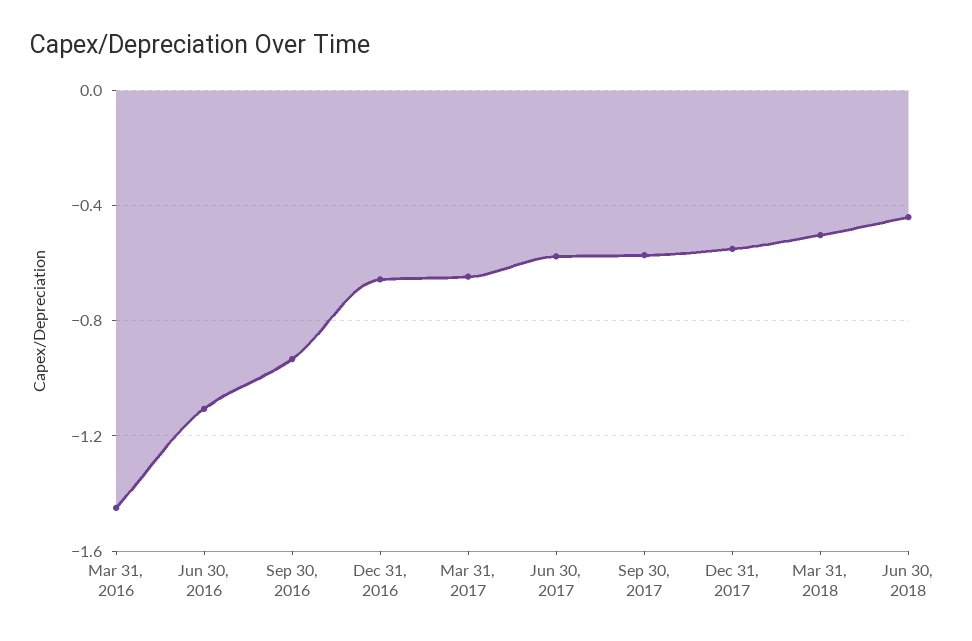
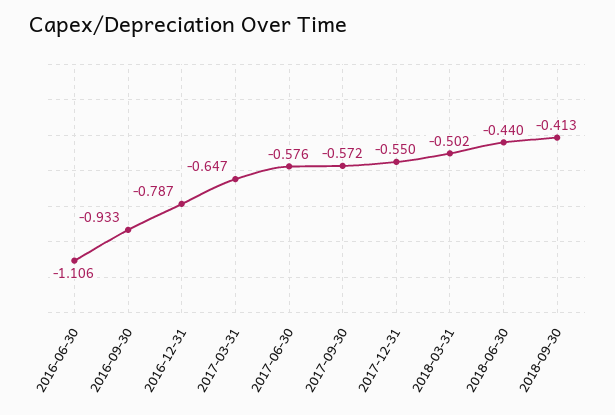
Mar 31, 2016: -1.45 -> none
Dec 31, 2016: -0.65 -> -0.787
2018-09-30: none -> -0.413

